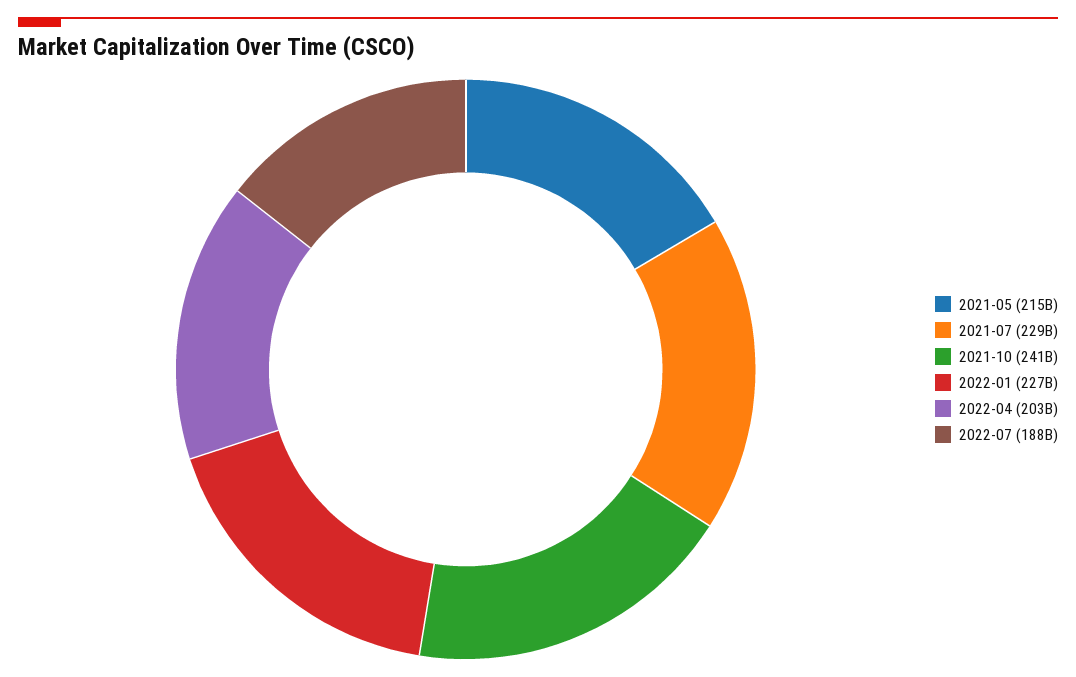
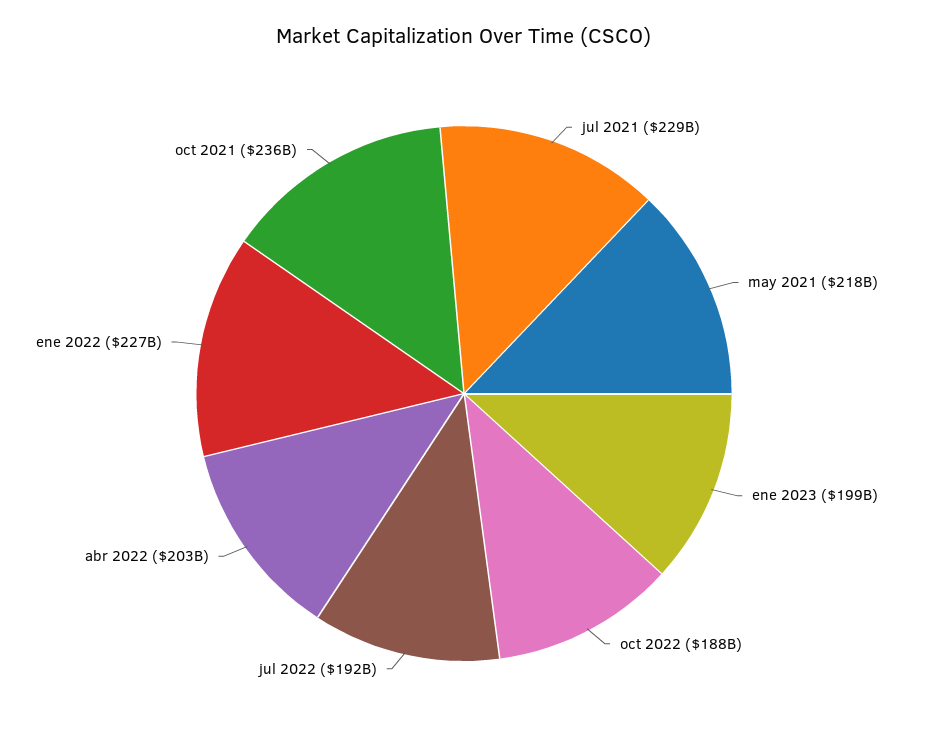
2021-05: 215000000000 -> 218000000000
2021-10: 241000000000 -> 236000000000
2022-07: 188000000000 -> 192000000000
ene 2023: none -> 199000000000
oct 2022: none -> 188000000000

